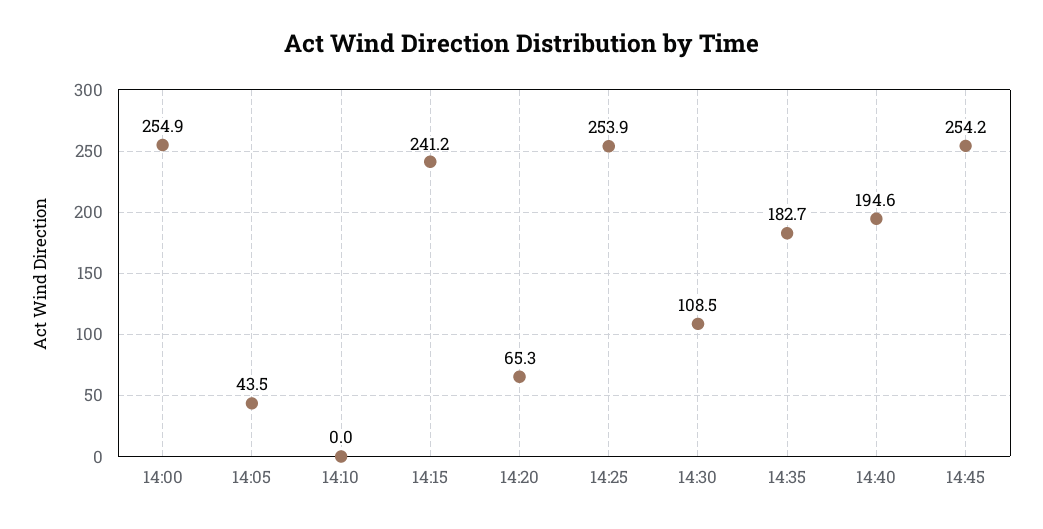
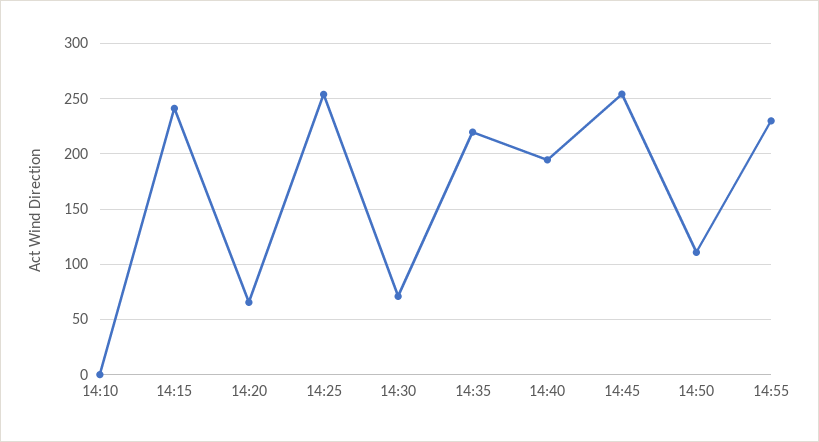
14:00: 254.9 -> none
14:05: 43.5 -> none
14:30: 108.5 -> 70
14:35: 182.7 -> 220
14:50: none -> 110
14:55: none -> 230

